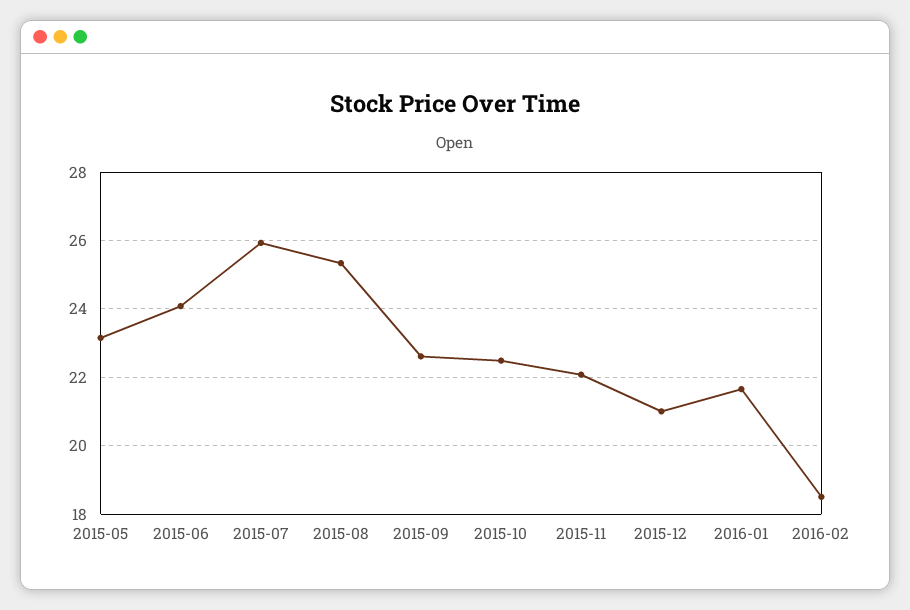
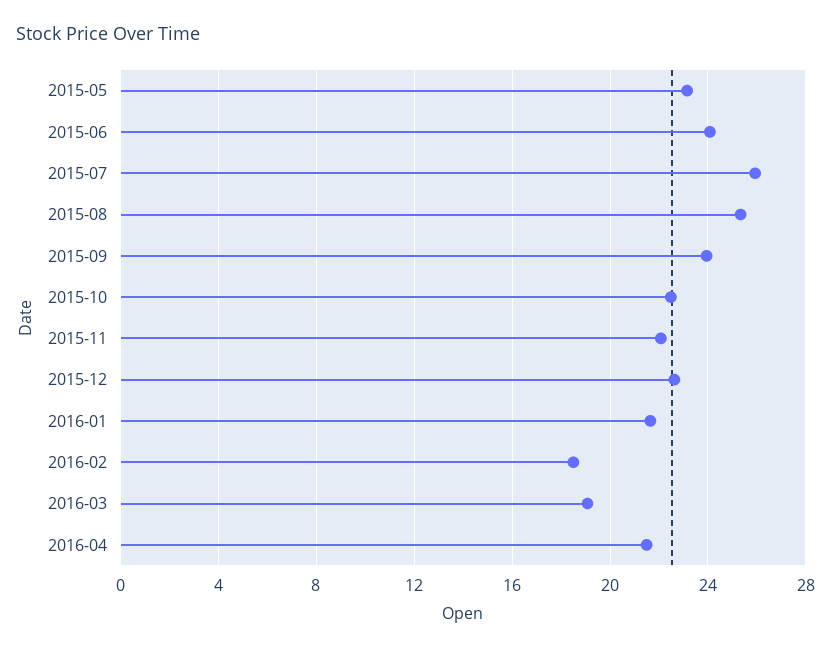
2015-09: 22.6 -> 24
2015-12: 21 -> 22.5
2016-03: none -> 19
2016-04: none -> 21.5

